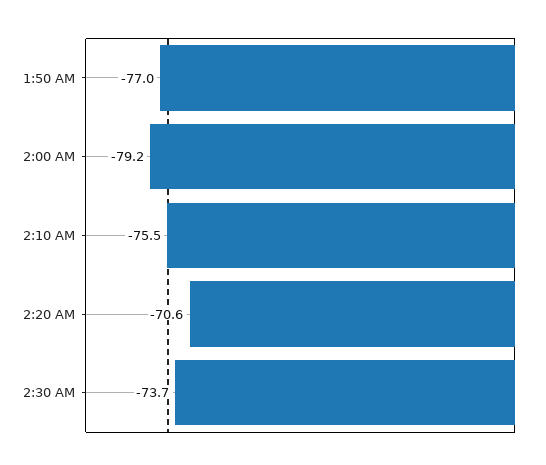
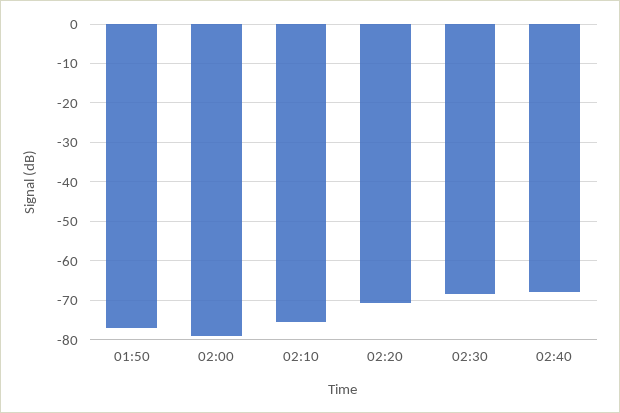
2:30 AM: -73.7 -> -68
02:40: none -> -68

